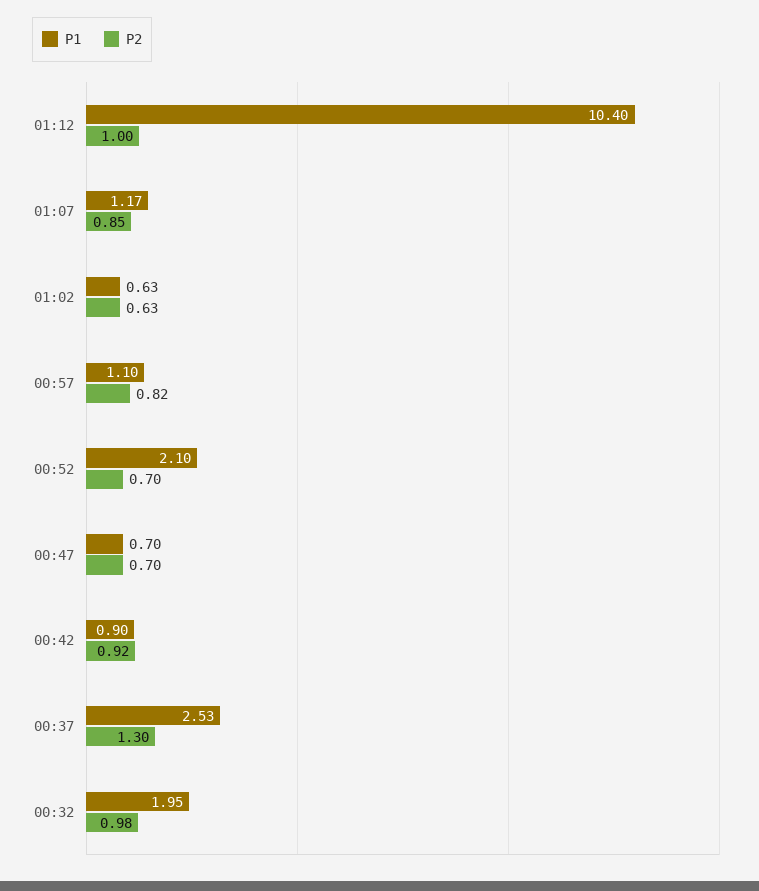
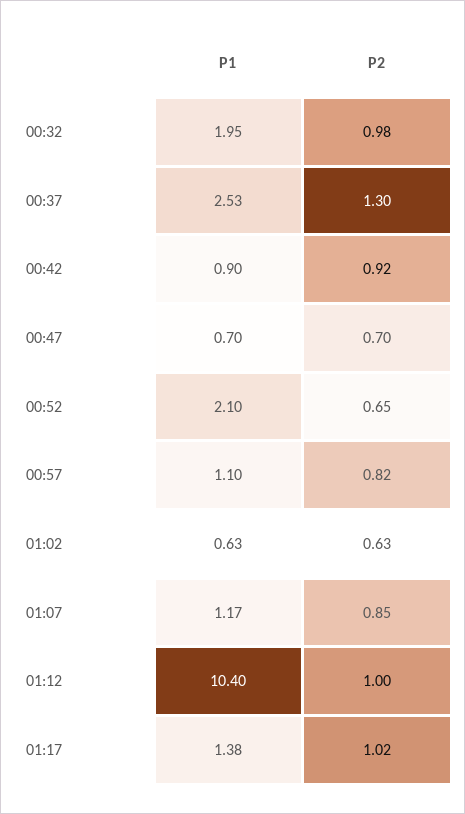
P2, 00:52: 0.7 -> 0.65
P1, 01:17: none -> 1.38
P2, 01:17: none -> 1.02

